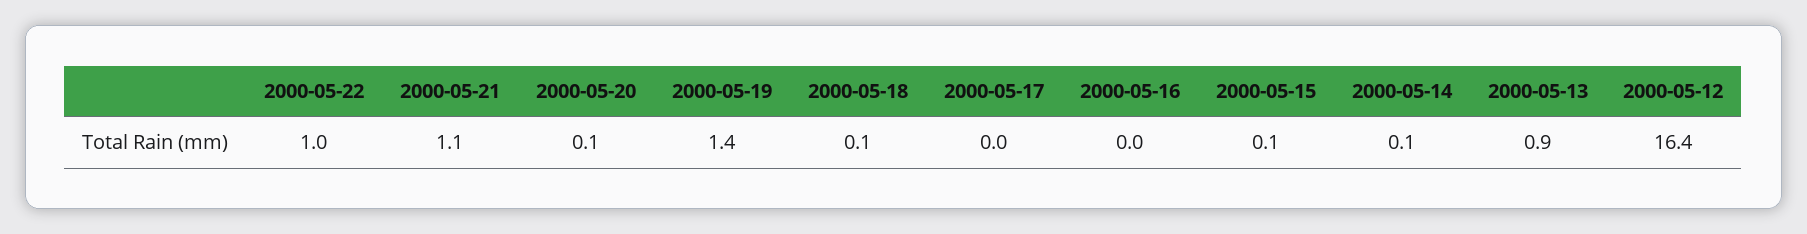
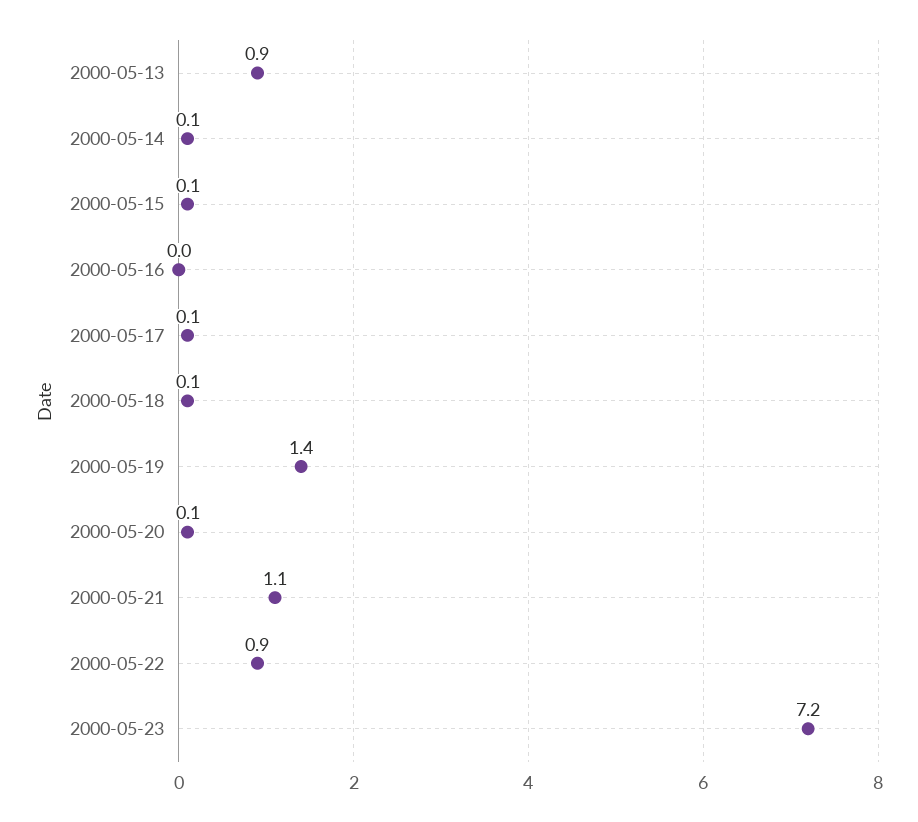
2000-05-22: 1 -> 0.9
2000-05-17: 0 -> 0.1
2000-05-12: 16.4 -> none
2000-05-23: none -> 7.2

